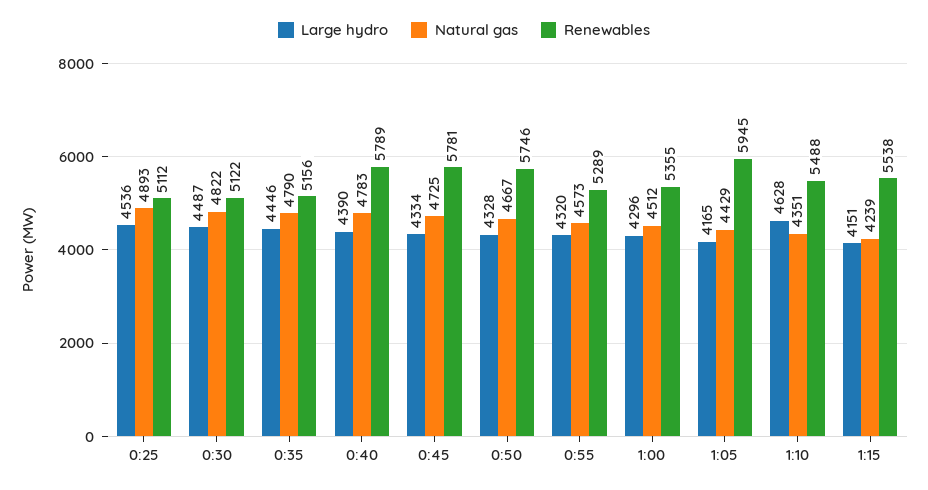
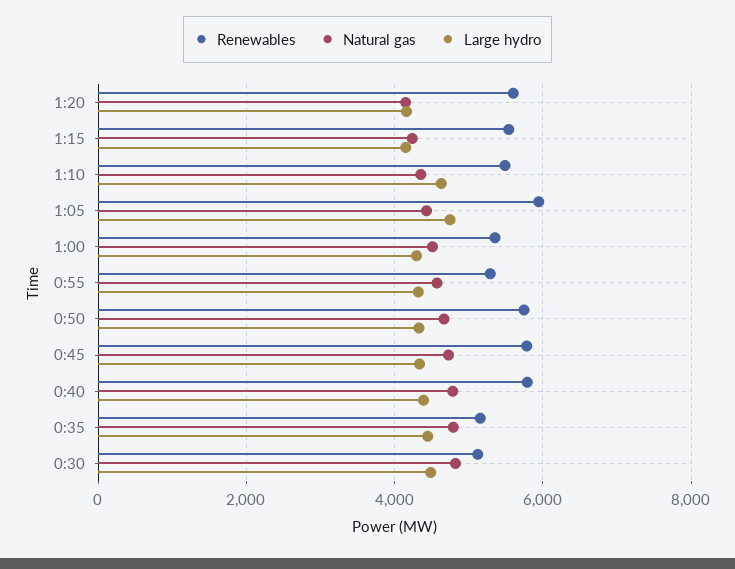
Large hydro, 0:25: 4536 -> none
Natural gas, 0:25: 4893 -> none
Renewables, 0:25: 5112 -> none
Large hydro, 1:05: 4165 -> 4800
Renewables, 1:20: none -> 5600
Natural gas, 1:20: none -> 4200
Large hydro, 1:20: none -> 4200

